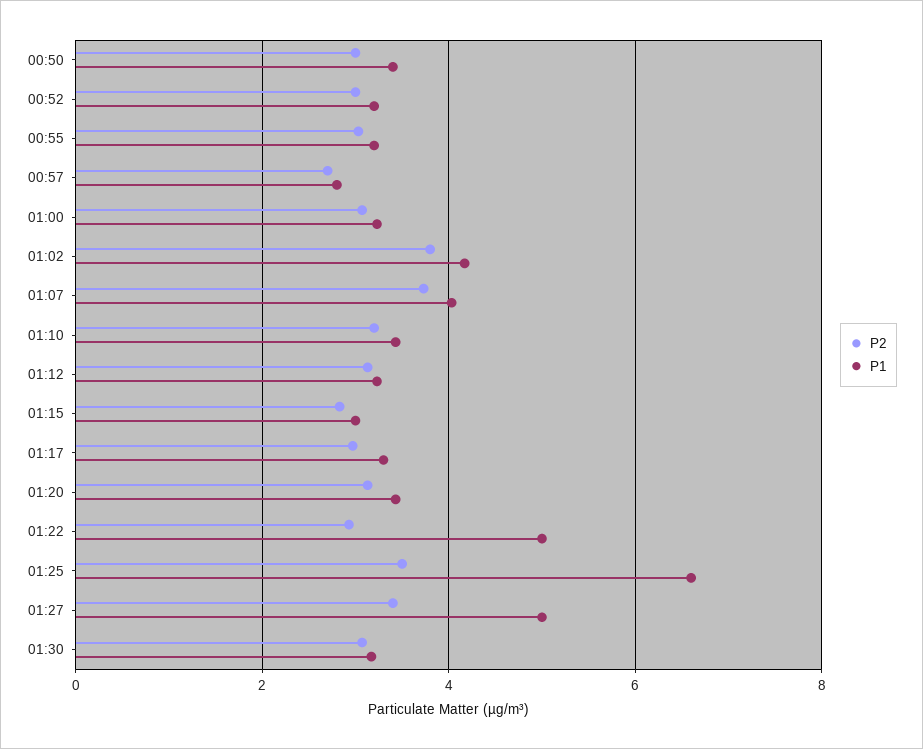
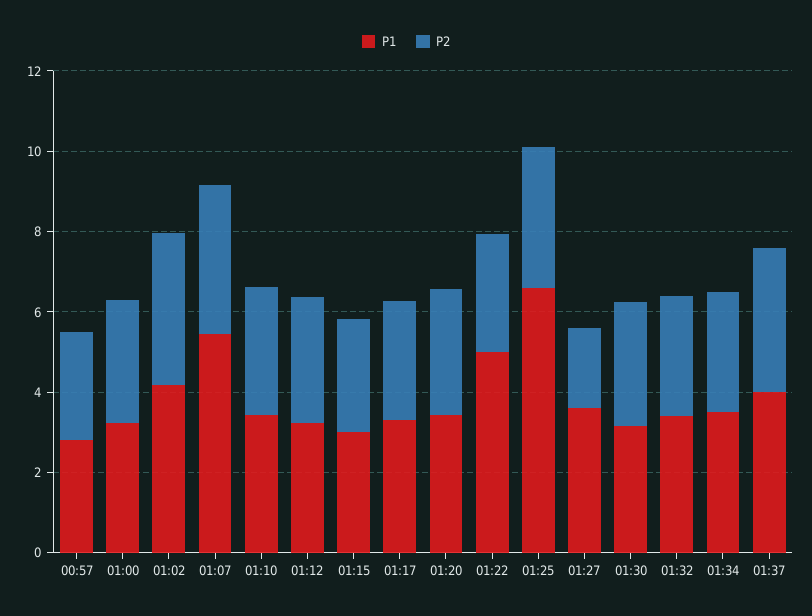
P2, 00:50: 3 -> none
P1, 00:50: 3.4 -> none
P2, 00:52: 3 -> none
P1, 00:52: 3.2 -> none
P2, 00:55: 3 -> none
P1, 00:55: 3.2 -> none
P1, 01:07: 4 -> 5.5
P2, 01:27: 3.4 -> 2
P1, 01:27: 5 -> 3.5
P1, 01:32: none -> 3.5
P2, 01:32: none -> 3
P1, 01:34: none -> 3.5
P2, 01:34: none -> 3
P1, 01:37: none -> 4
P2, 01:37: none -> 3.5

